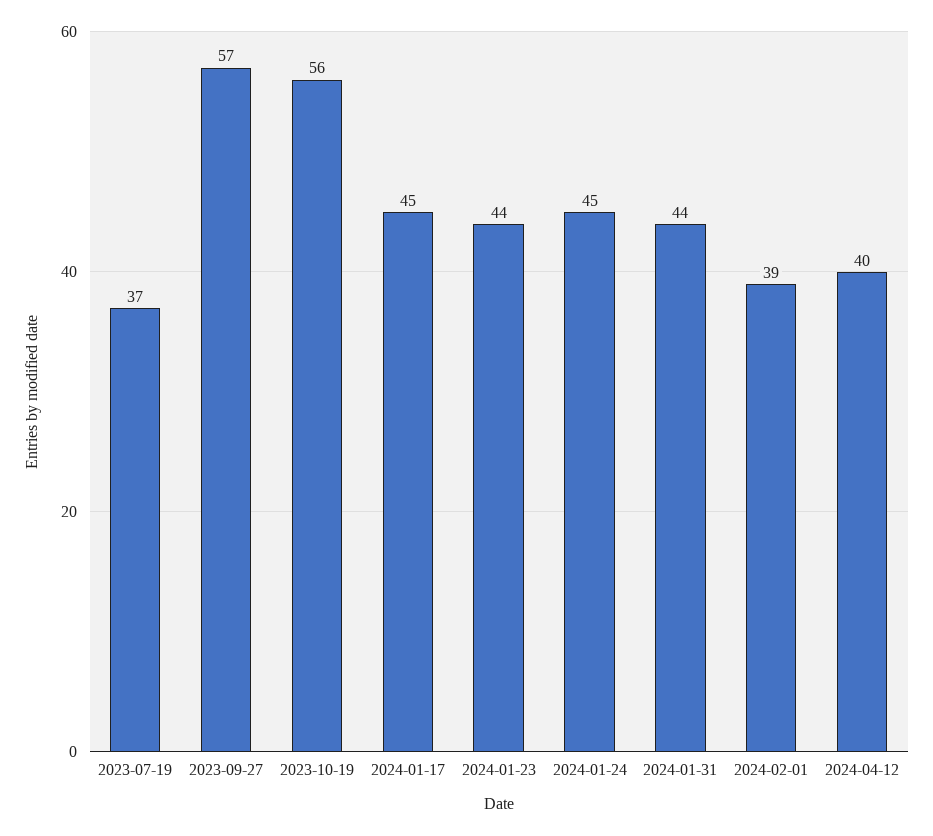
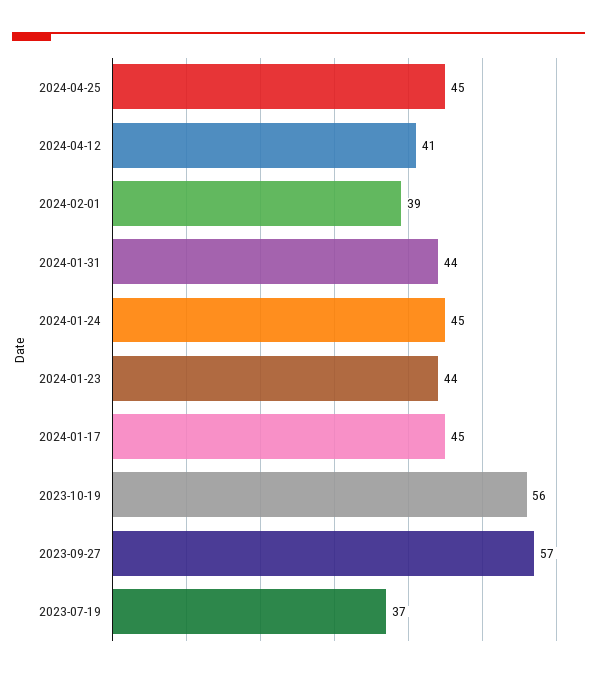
2024-04-12: 40 -> 41
2024-04-25: none -> 45

